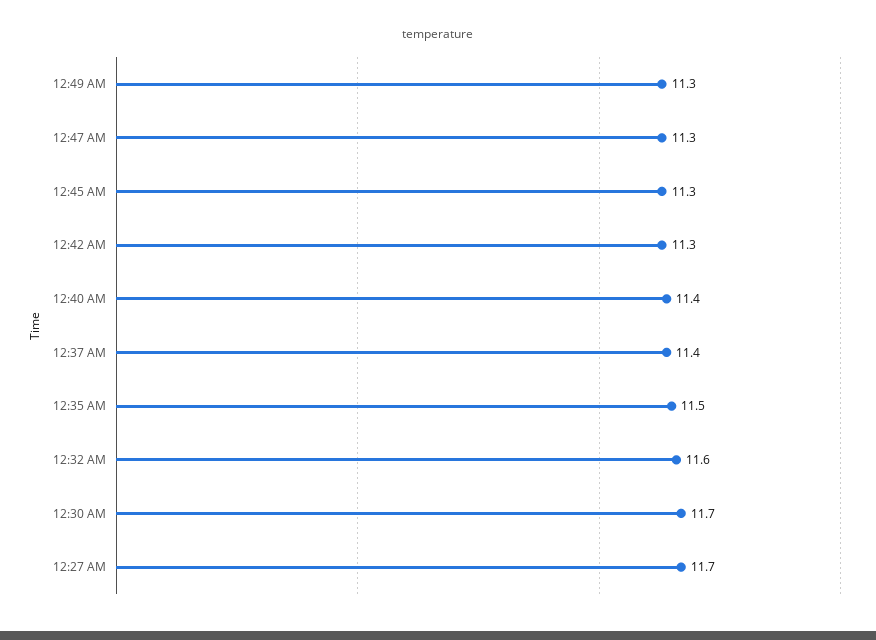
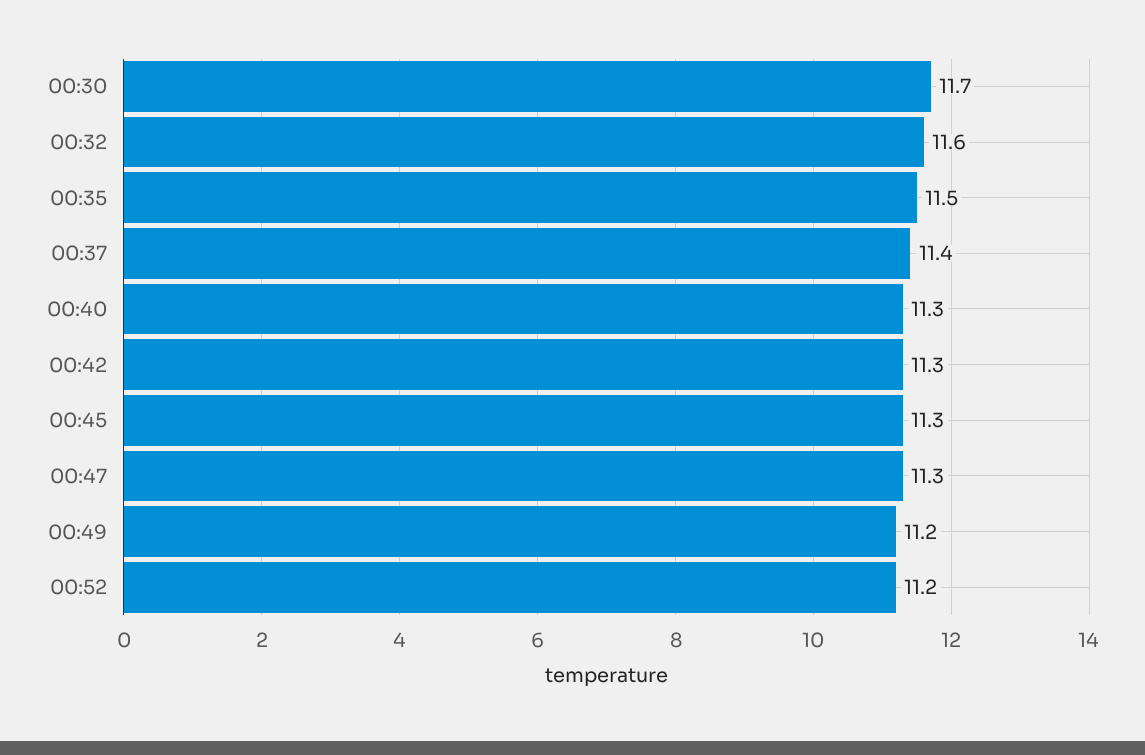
12:49 AM: 11.3 -> 11.2
12:40 AM: 11.4 -> 11.3
12:27 AM: 11.7 -> none
00:52: none -> 11.2

